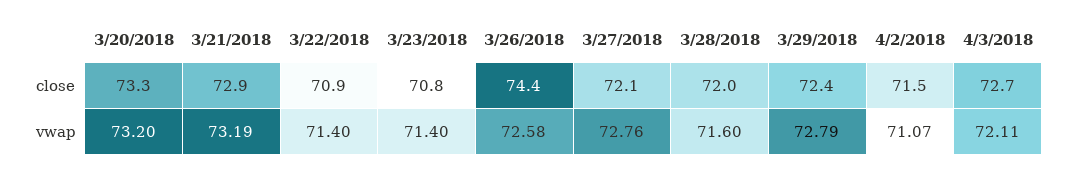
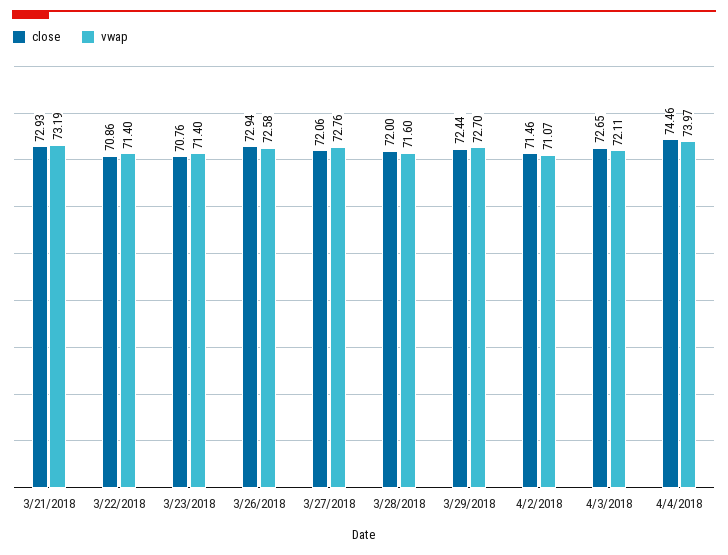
close, 3/20/2018: 73.3 -> none
close, 3/26/2018: 74.4 -> 72.94
vwap, 3/20/2018: 73.2 -> none
vwap, 3/29/2018: 72.79 -> 72.7
close, 4/4/2018: none -> 74.46
vwap, 4/4/2018: none -> 73.97

